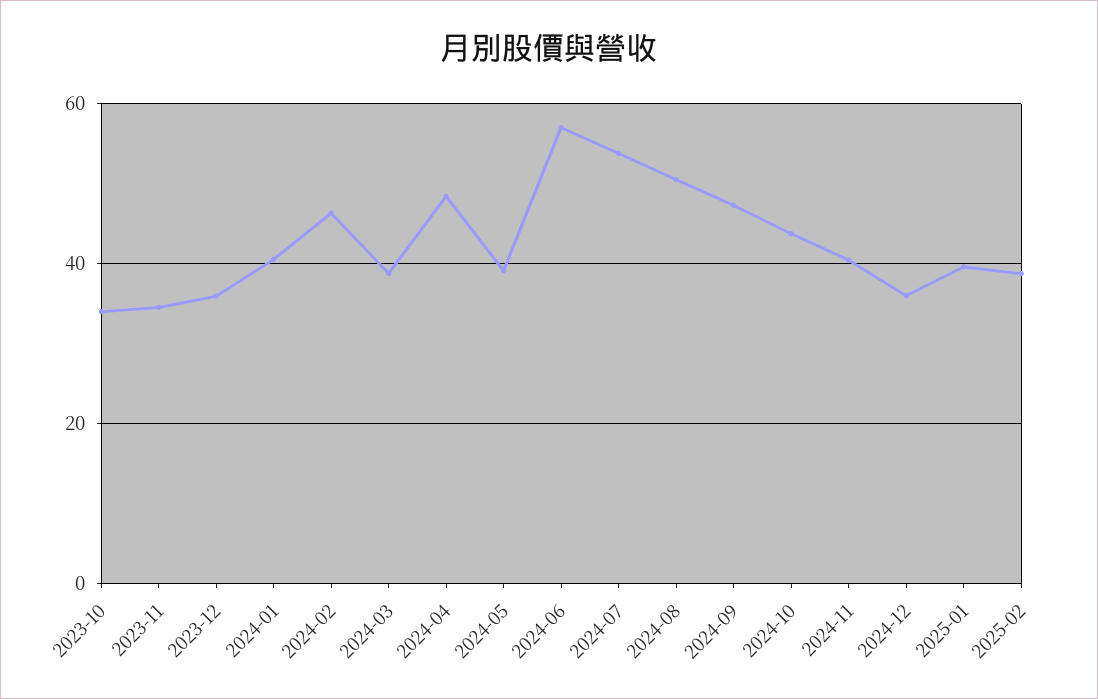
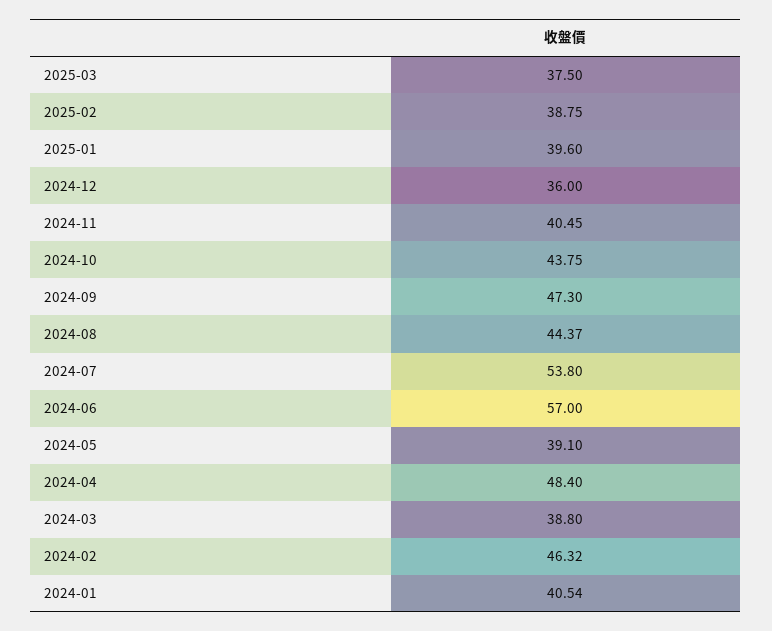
2023-10: 34 -> none
2023-11: 34 -> none
2023-12: 36 -> none
2024-08: 50 -> 44.37
2025-03: none -> 37.5

